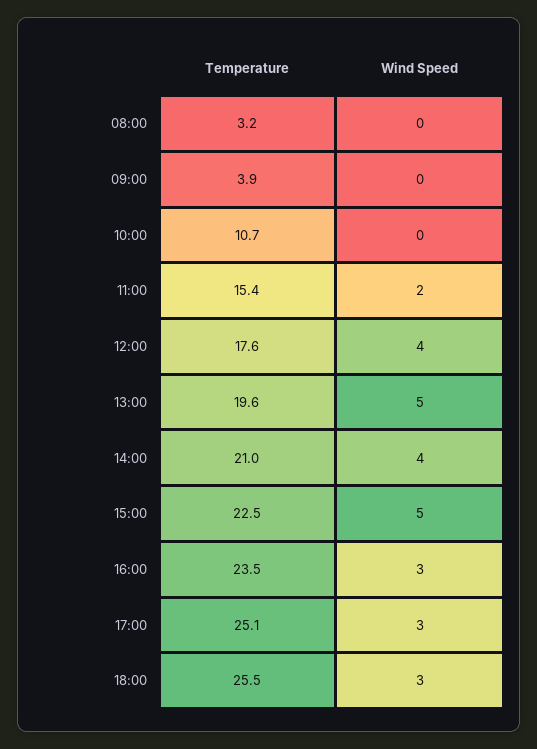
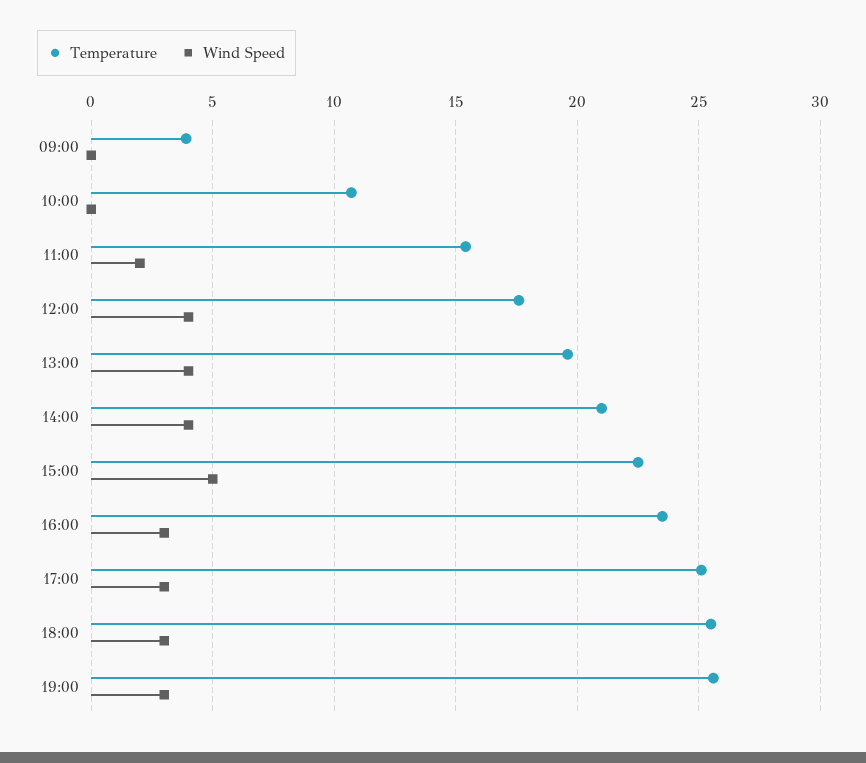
Temperature, 08:00: 3.2 -> none
Wind Speed, 08:00: 0 -> none
Wind Speed, 13:00: 5 -> 4
Temperature, 19:00: none -> 25.5
Wind Speed, 19:00: none -> 3

